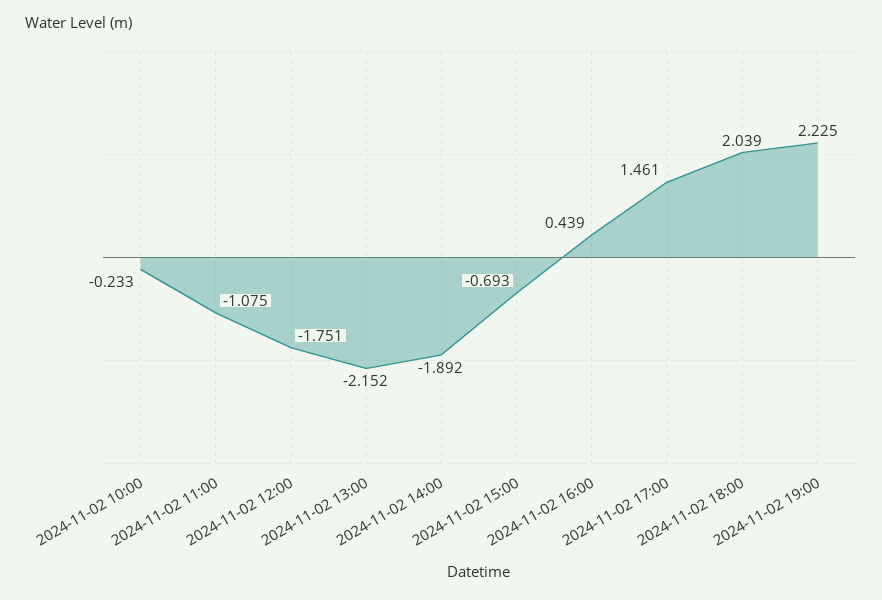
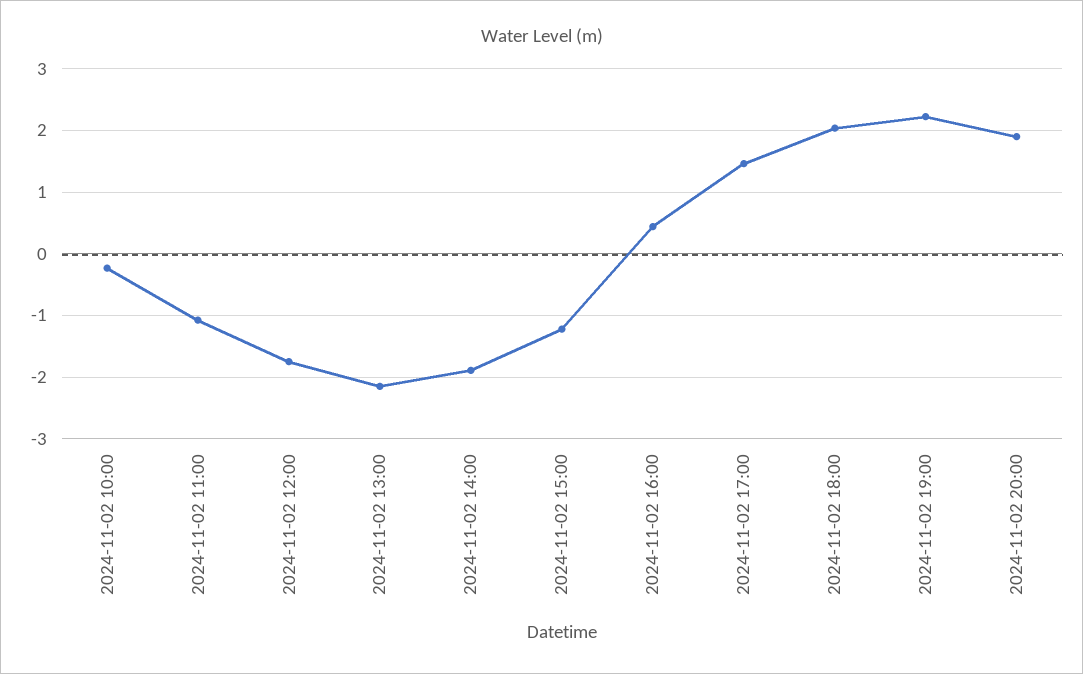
2024-11-02 15:00: -0.693 -> -1.2
2024-11-02 20:00: none -> 1.9

